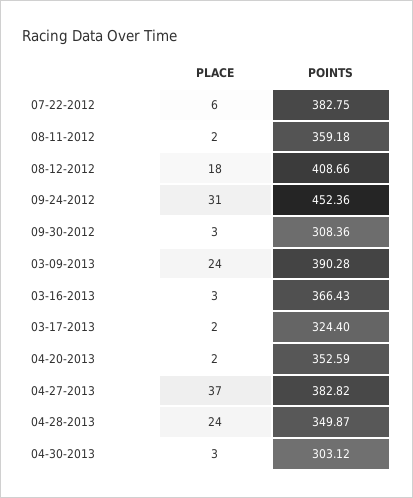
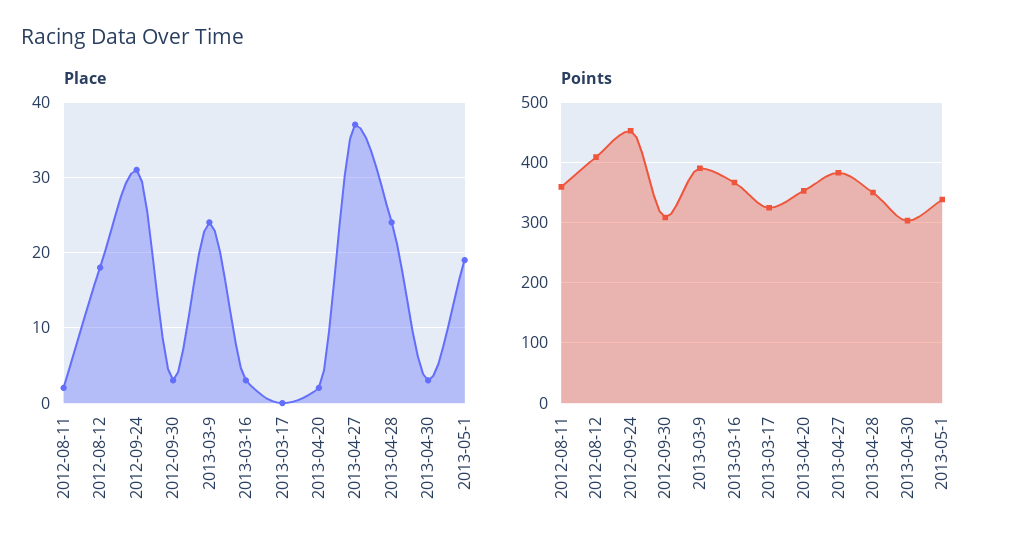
PLACE, 07-22-2012: 6 -> none
POINTS, 07-22-2012: 382.75 -> none
PLACE, 03-17-2013: 2 -> 0
PLACE, 2013-05-1: none -> 19
POINTS, 2013-05-1: none -> 340

